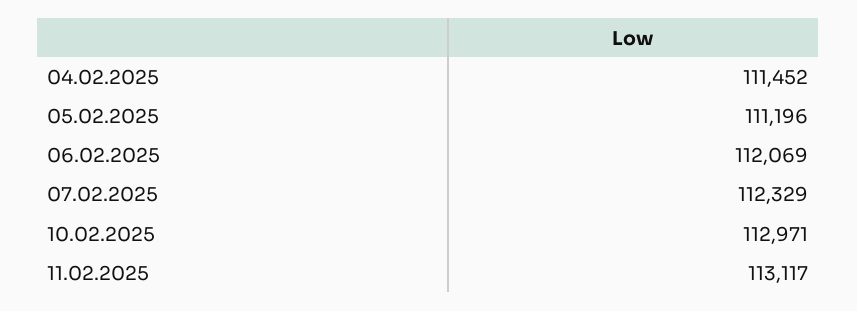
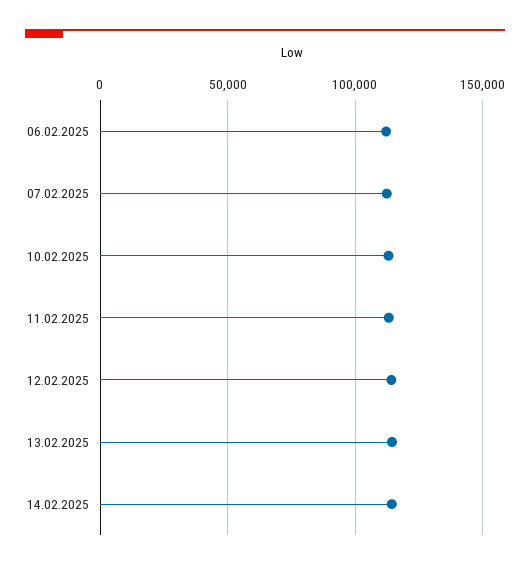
04.02.2025: 111452 -> none
05.02.2025: 111196 -> none
12.02.2025: none -> 115000
13.02.2025: none -> 115000
14.02.2025: none -> 115000

